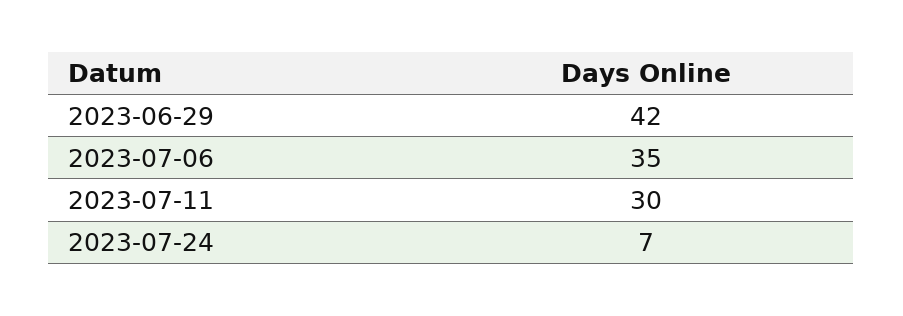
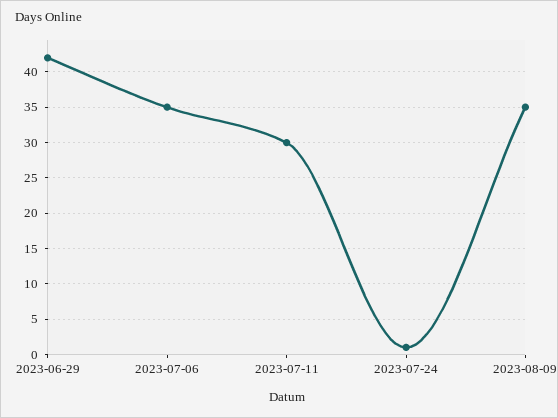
2023-07-24: 7 -> 1
2023-08-09: none -> 35

